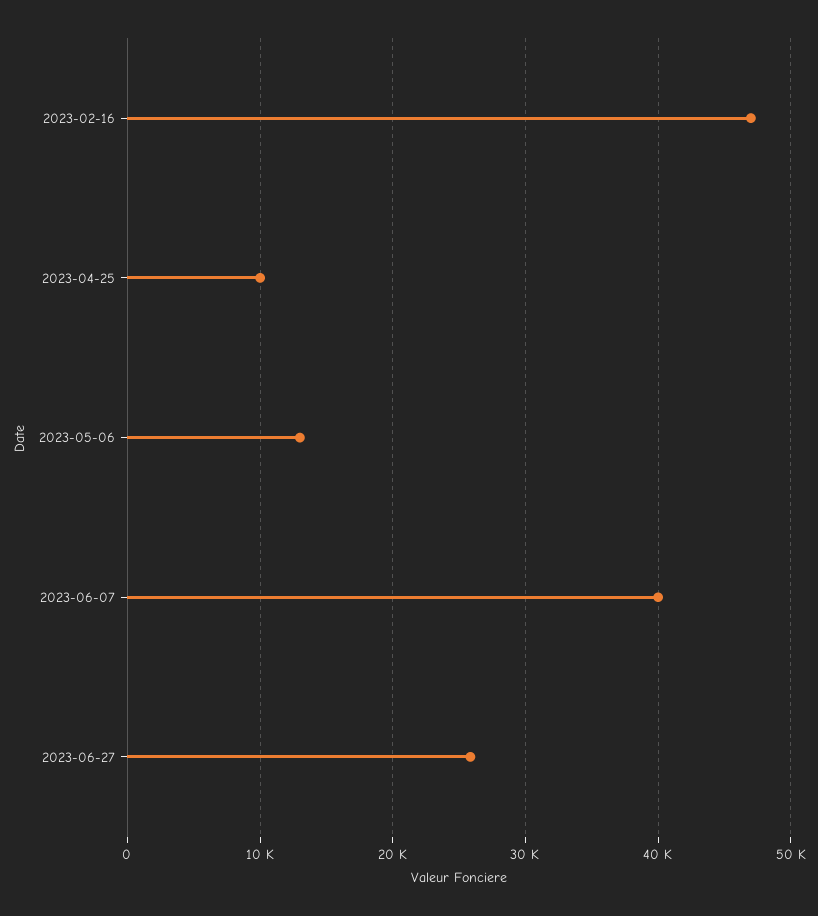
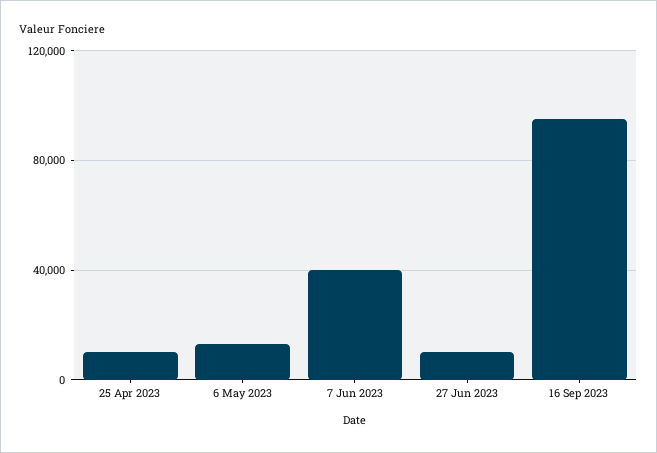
2023-02-16: 47000 -> none
2023-06-27: 26000 -> 10000
16 Sep 2023: none -> 95000

